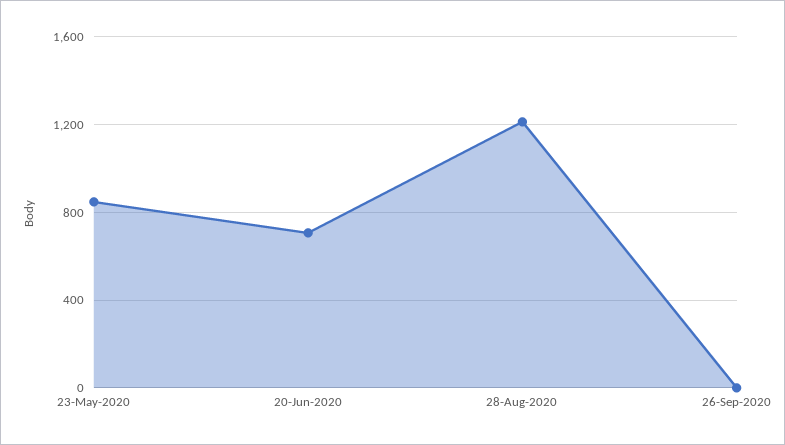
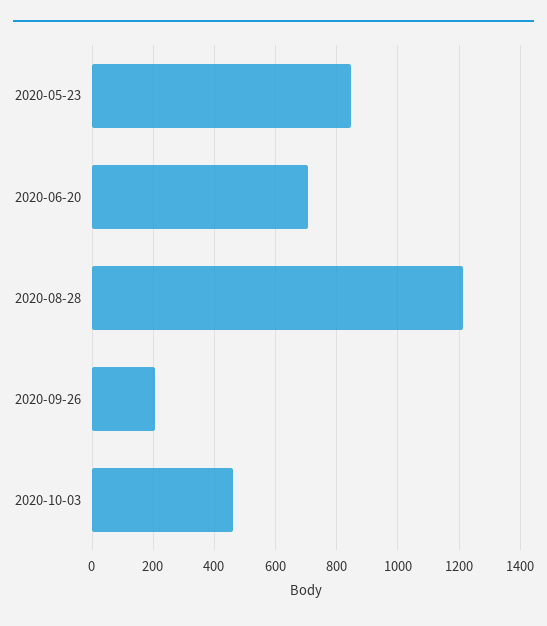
26-Sep-2020: 0 -> 200
2020-10-03: none -> 460

